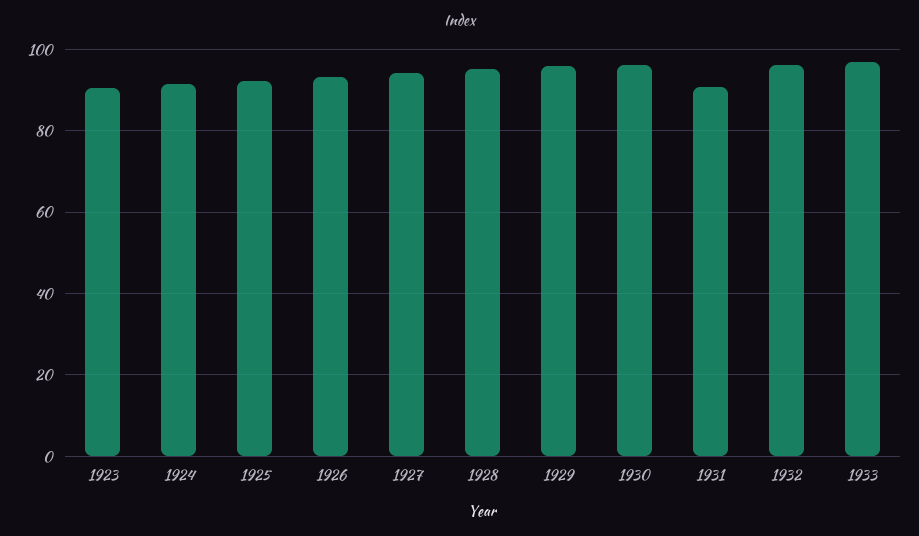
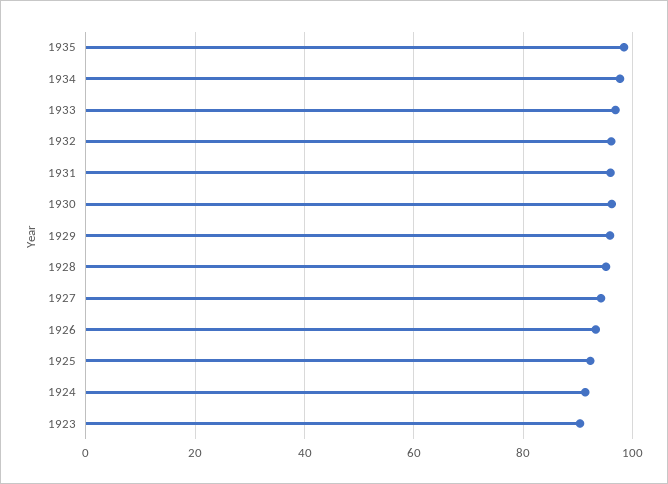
1931: 90 -> 96
1935: none -> 98
1934: none -> 98

